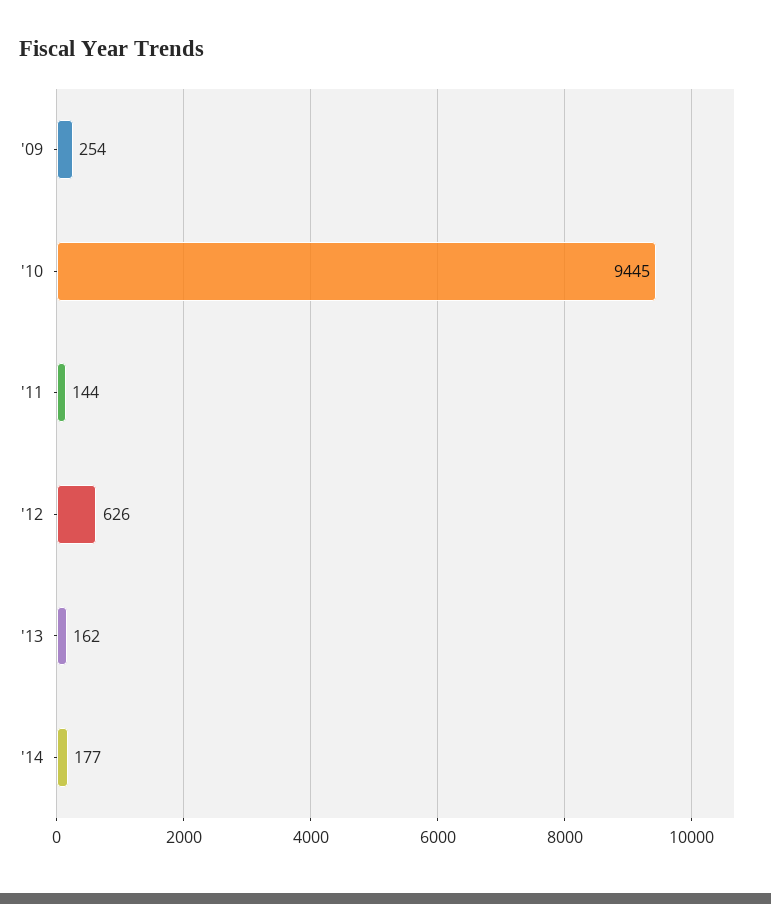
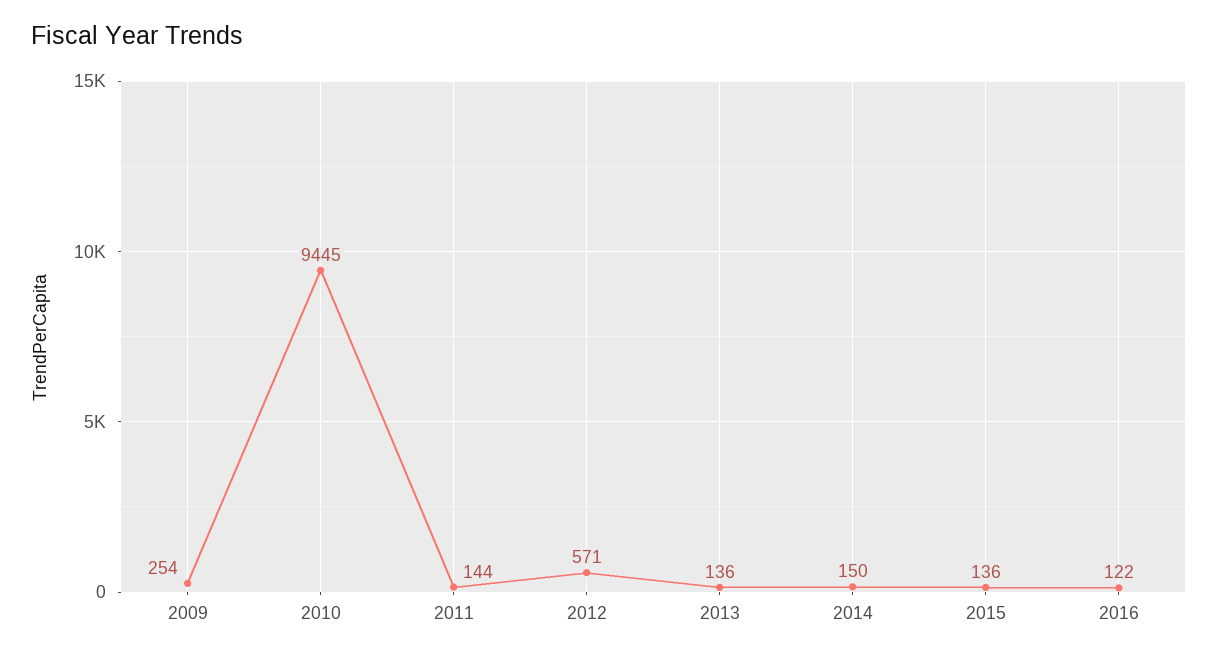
'12: 626 -> 571
'13: 162 -> 136
'14: 177 -> 150
2015: none -> 136
2016: none -> 122

